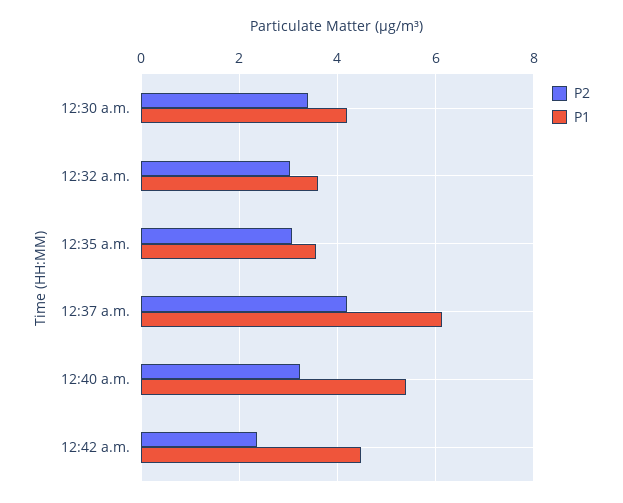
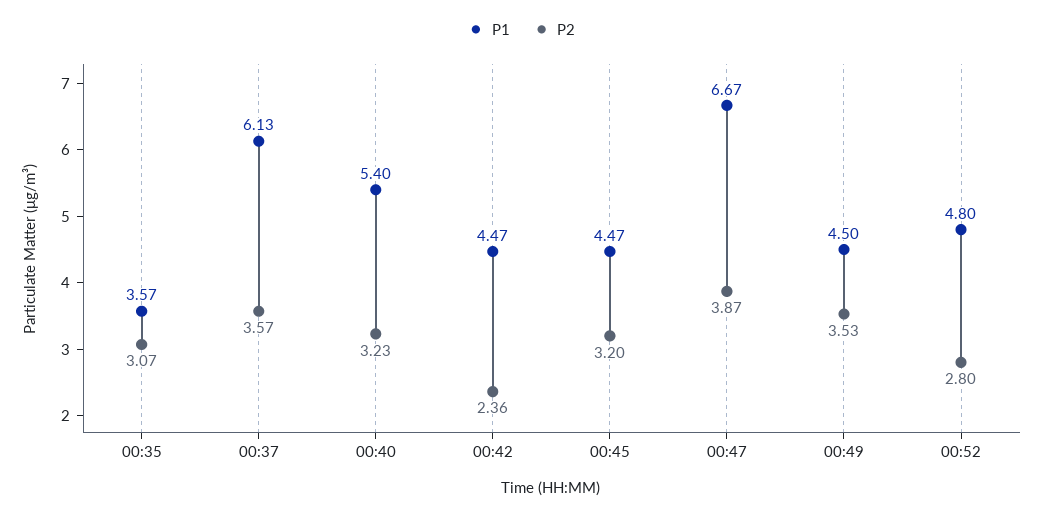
P2, 12:30 a.m.: 3.4 -> none
P1, 12:30 a.m.: 4.2 -> none
P2, 12:32 a.m.: 3 -> none
P1, 12:32 a.m.: 3.6 -> none
P2, 12:37 a.m.: 4.2 -> 3.57
P1, 00:45: none -> 4.47
P2, 00:45: none -> 3.2
P1, 00:47: none -> 6.67
P2, 00:47: none -> 3.87
P1, 00:49: none -> 4.5
P2, 00:49: none -> 3.53
P1, 00:52: none -> 4.8
P2, 00:52: none -> 2.8

